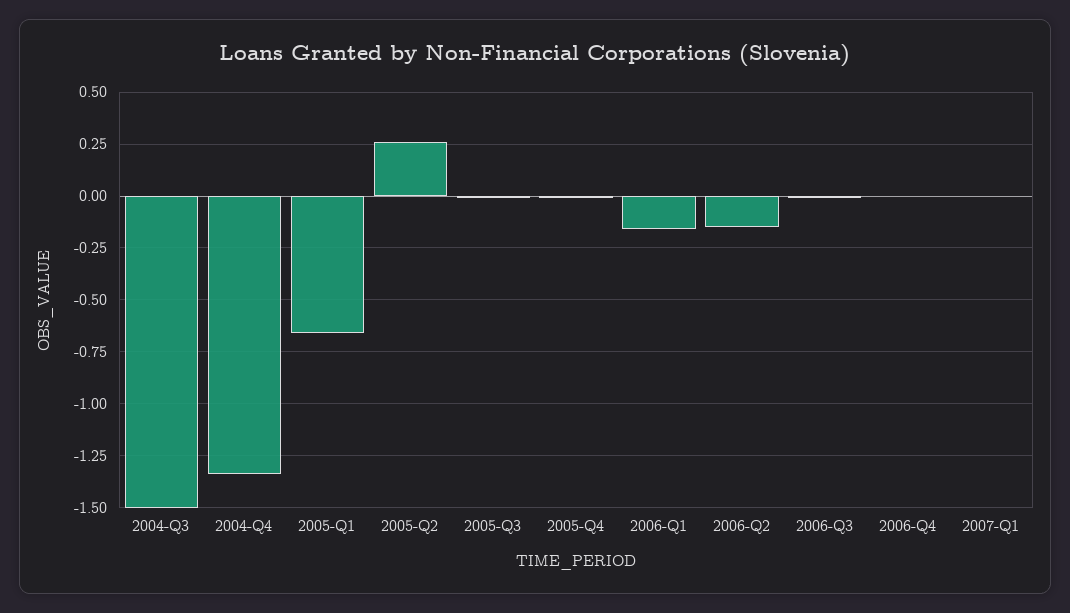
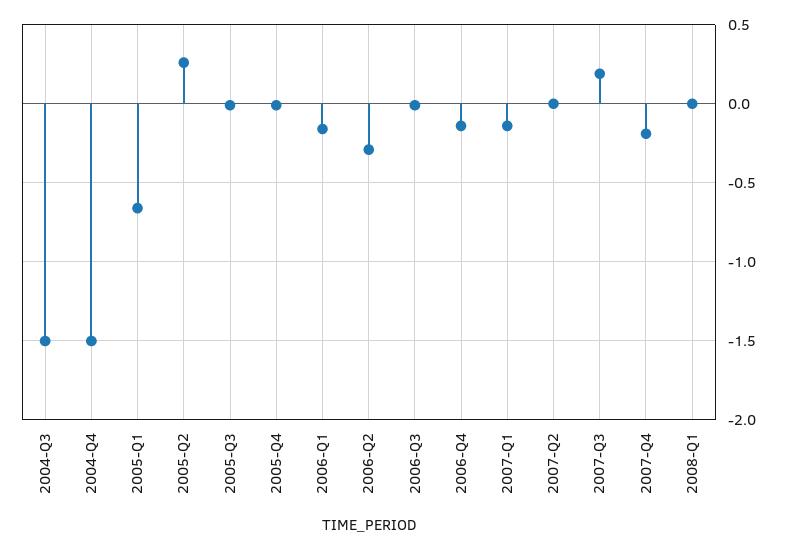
2004-Q4: -1.35 -> -1.5
2006-Q2: -0.15 -> -0.3
2006-Q4: 0 -> -0.15
2007-Q1: 0 -> -0.15
2007-Q2: none -> 0
2007-Q3: none -> 0.2
2007-Q4: none -> -0.2
2008-Q1: none -> 0

